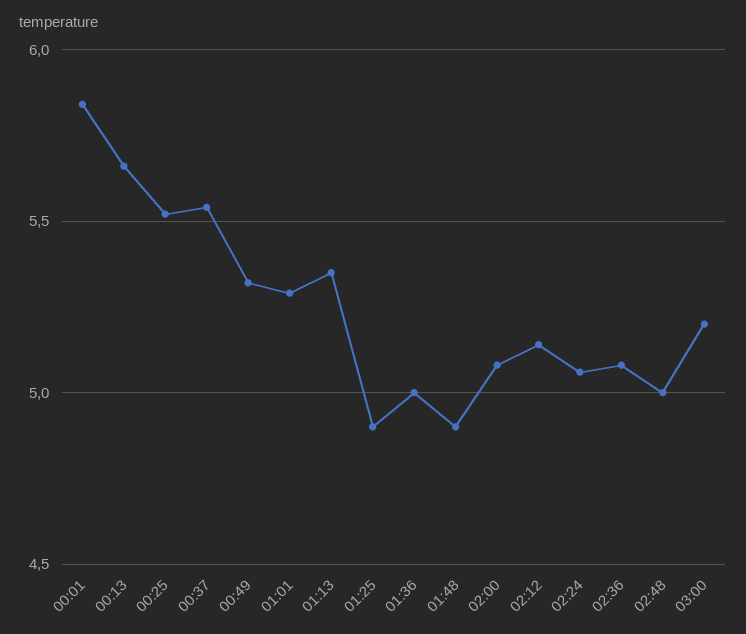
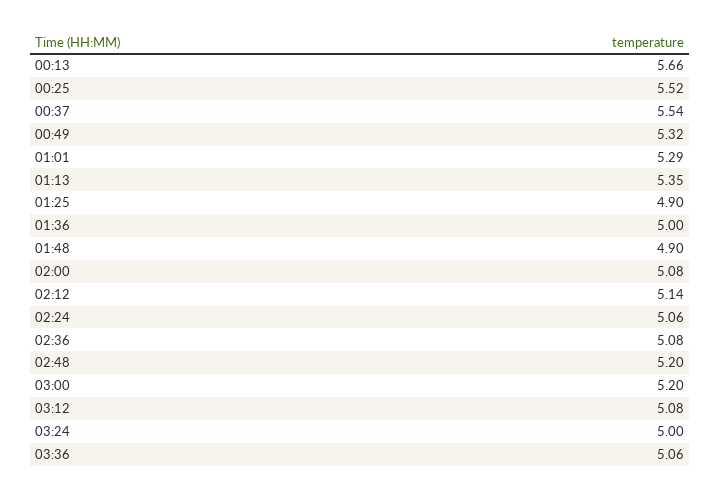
00:01: 5.85 -> none
02:48: 5 -> 5.2
03:12: none -> 5.08
03:24: none -> 5
03:36: none -> 5.06

